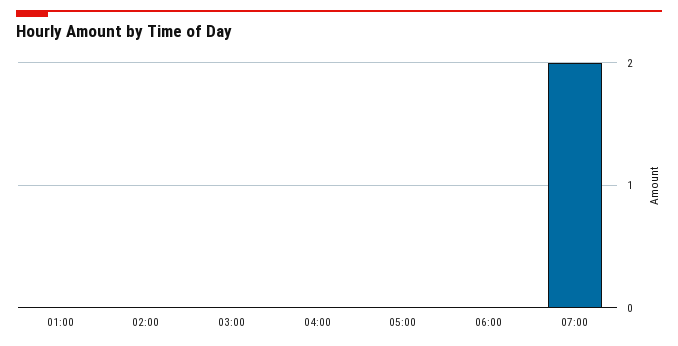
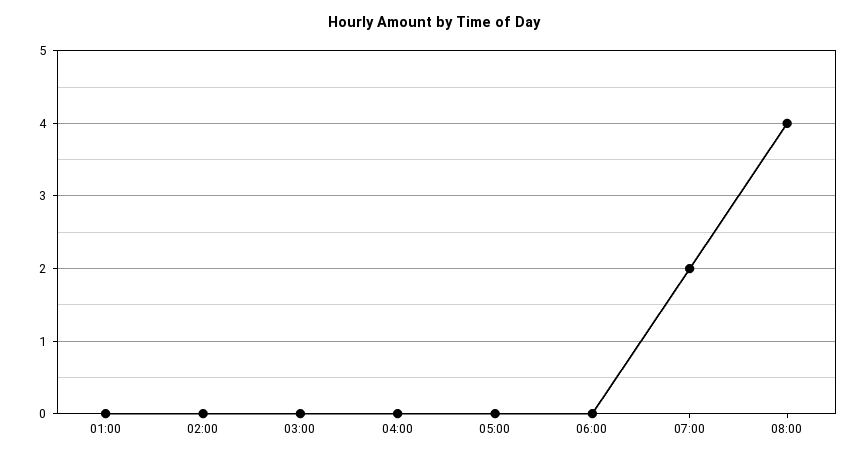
08:00: none -> 4

